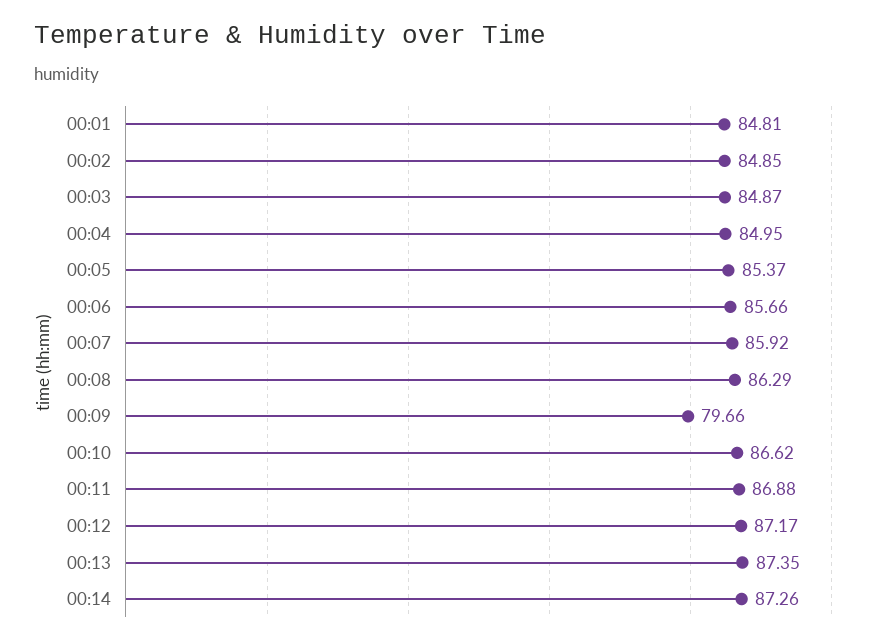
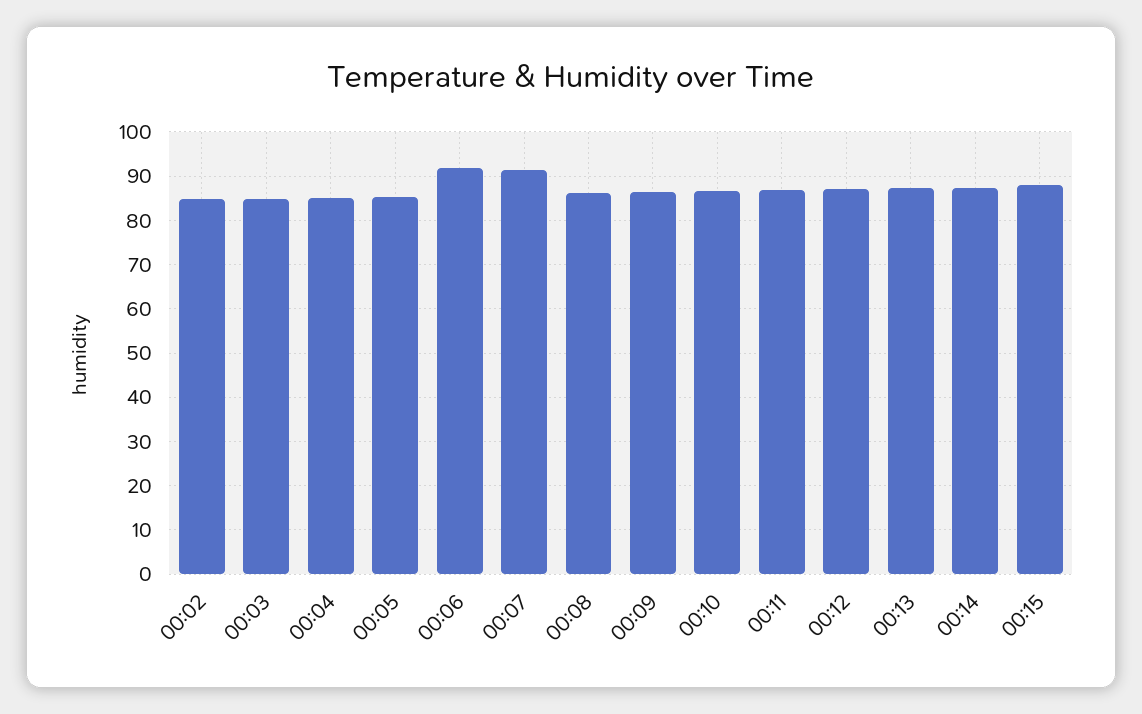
00:01: 84.81 -> none
00:06: 85.66 -> 92
00:07: 85.92 -> 92
00:09: 79.66 -> 86
00:15: none -> 88

